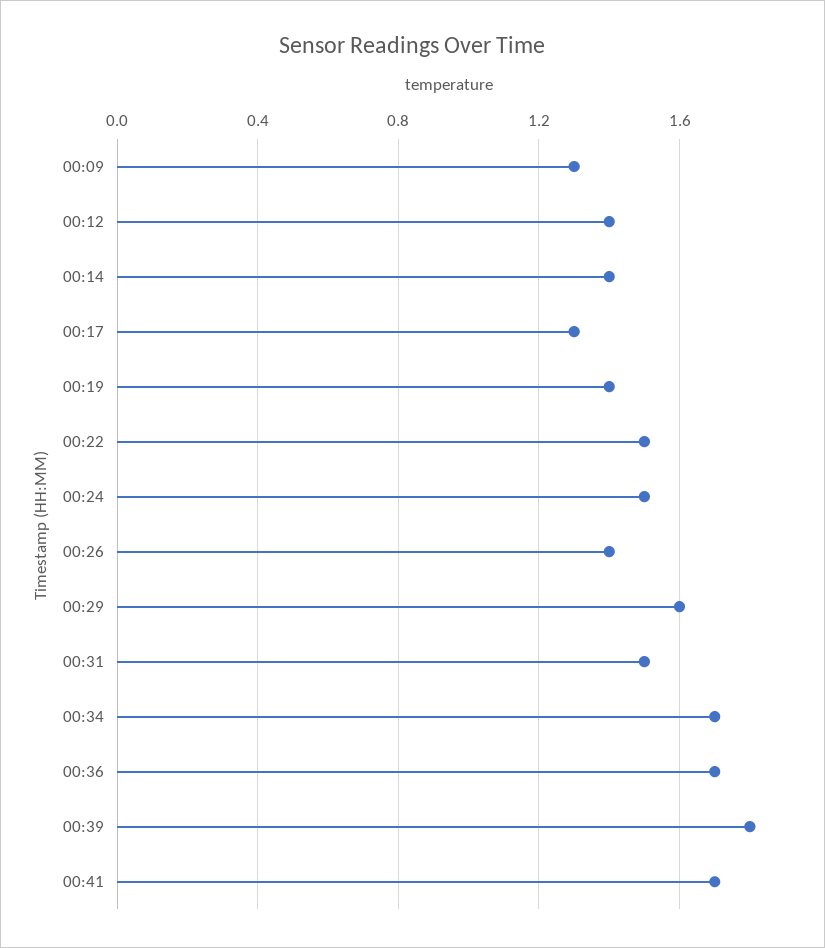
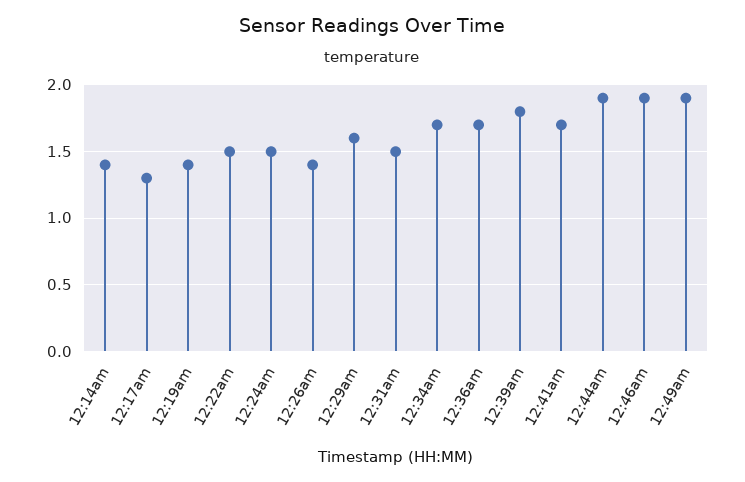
00:09: 1.3 -> none
00:12: 1.4 -> none
12:44am: none -> 1.9
12:46am: none -> 1.9
12:49am: none -> 1.9

